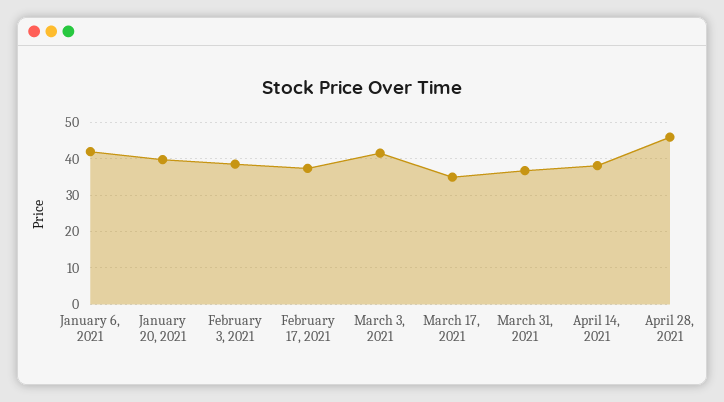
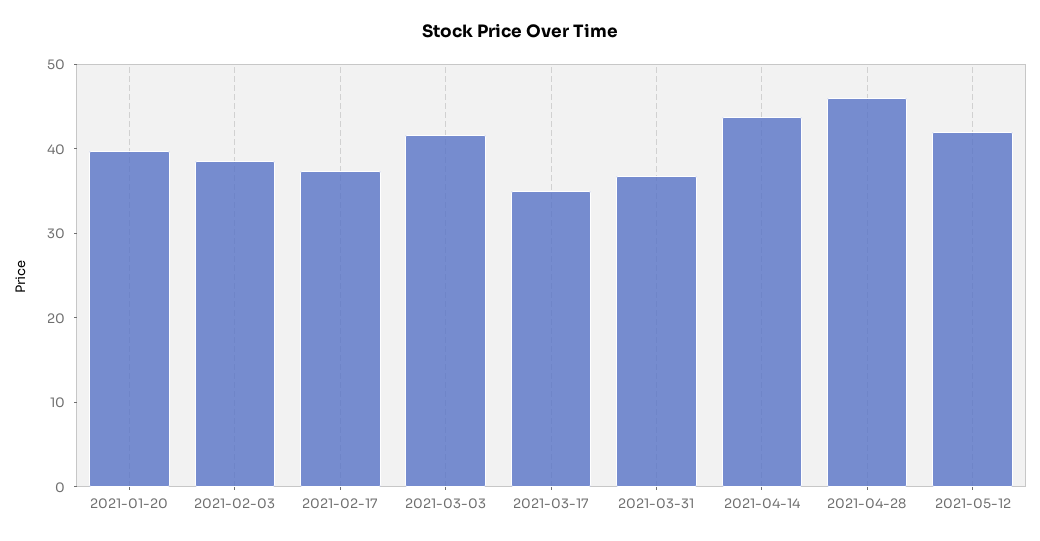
January 6, 2021: 42 -> none
April 14, 2021: 38 -> 44
2021-05-12: none -> 42

